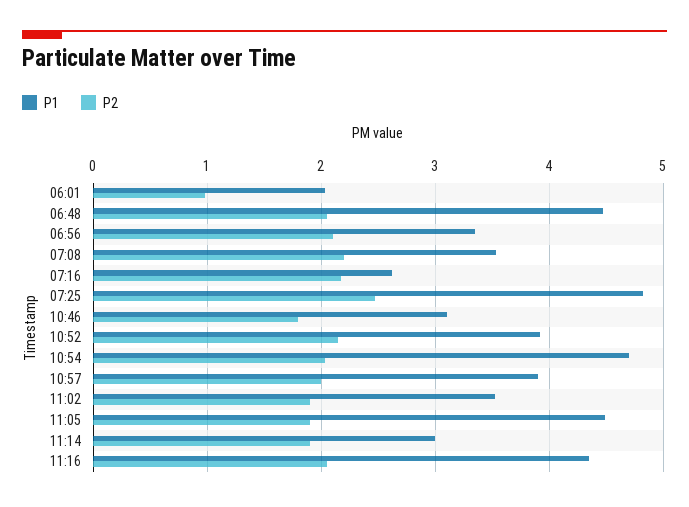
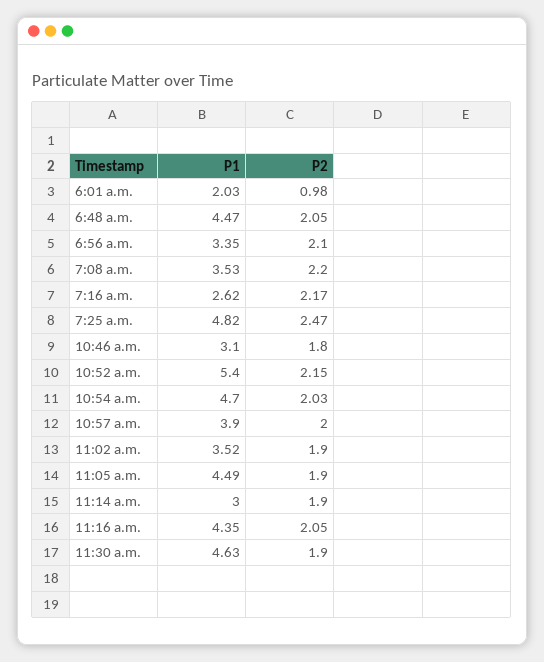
P1, 10:52: 3.9 -> 5.4
P1, 11:30 a.m.: none -> 4.63
P2, 11:30 a.m.: none -> 1.9

